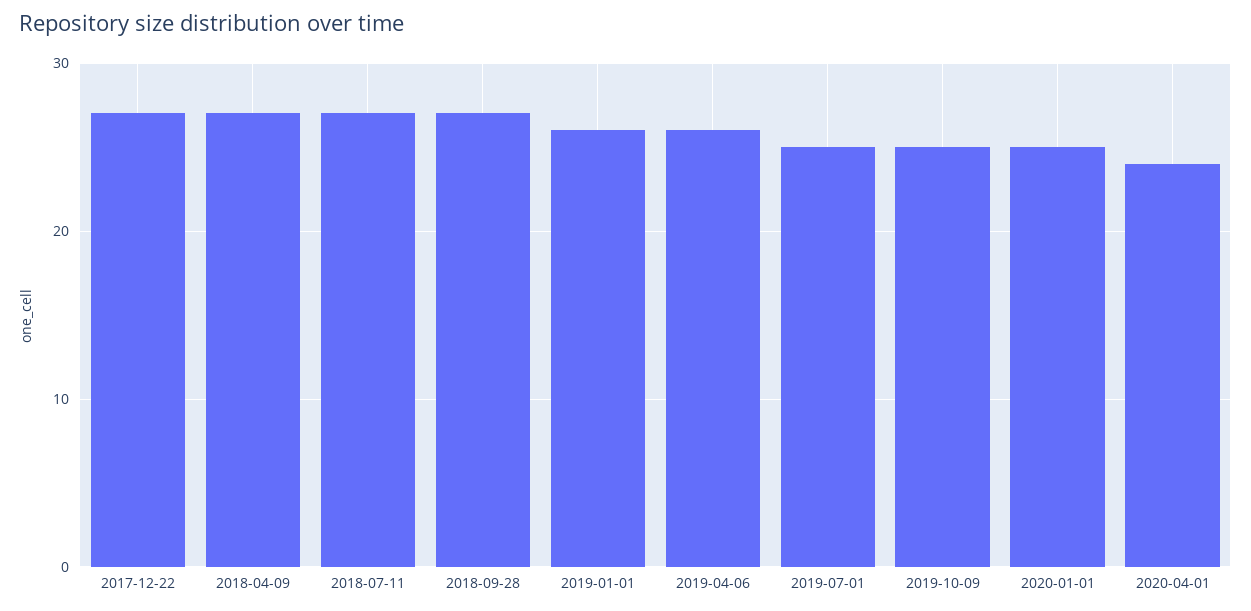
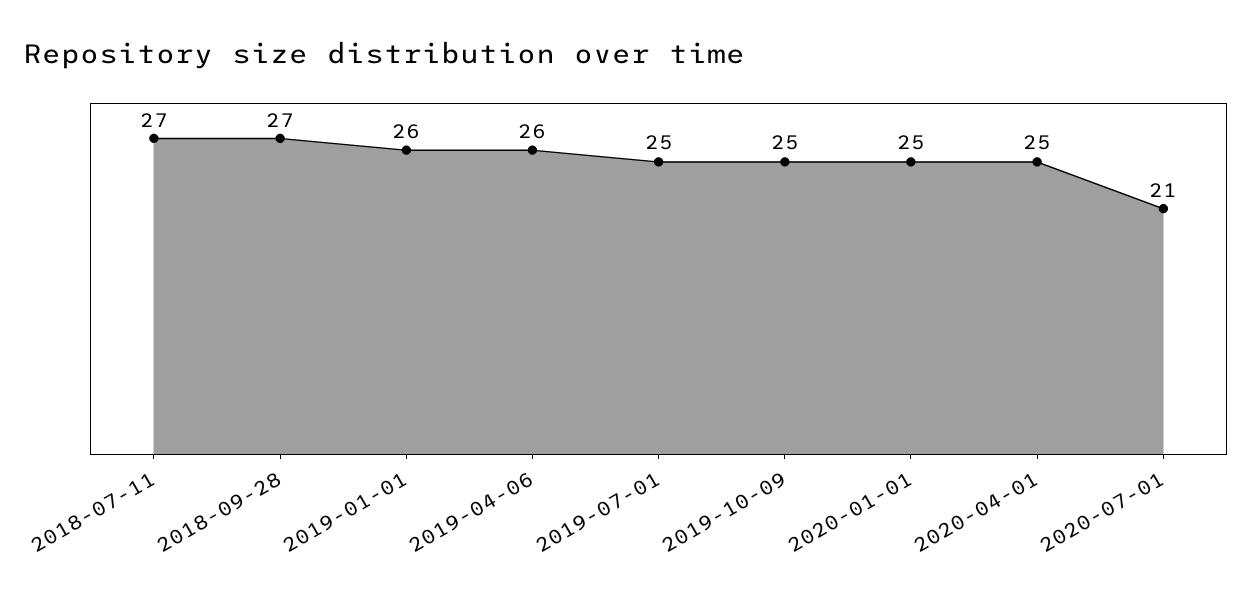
2017-12-22: 27 -> none
2018-04-09: 27 -> none
2020-04-01: 24 -> 25
2020-07-01: none -> 21

